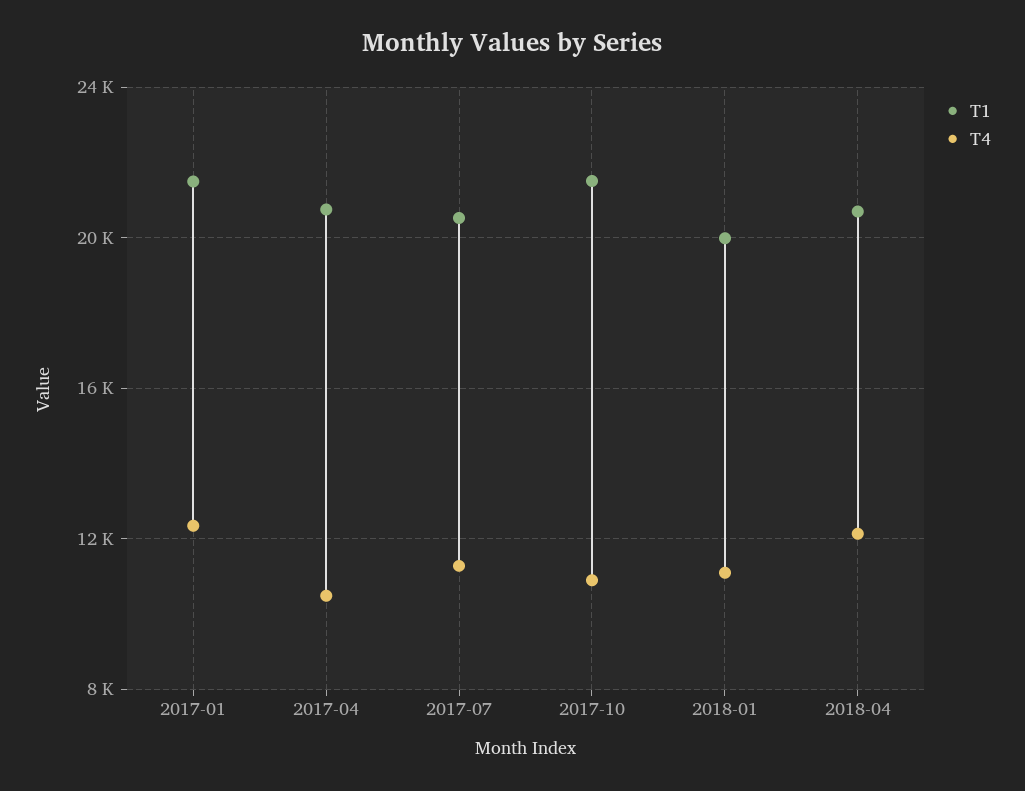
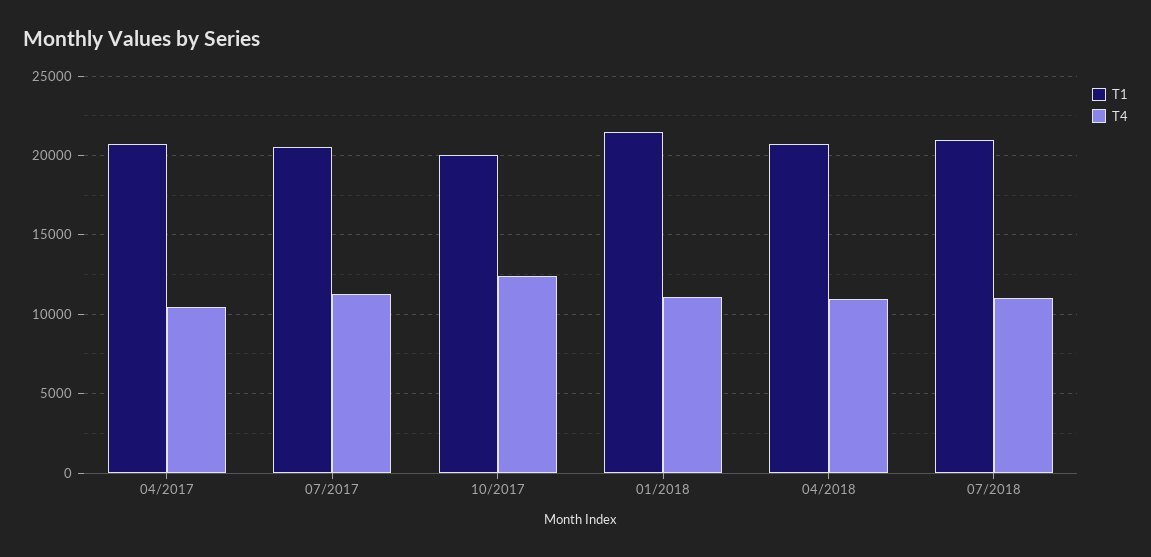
T1, 2017-01: 21500 -> none
T4, 2017-01: 12500 -> none
T1, 2017-10: 21500 -> 20000
T4, 2017-10: 11000 -> 12500
T1, 2018-01: 20000 -> 21500
T4, 2018-04: 12000 -> 11000
T1, 07/2018: none -> 21000
T4, 07/2018: none -> 11000

